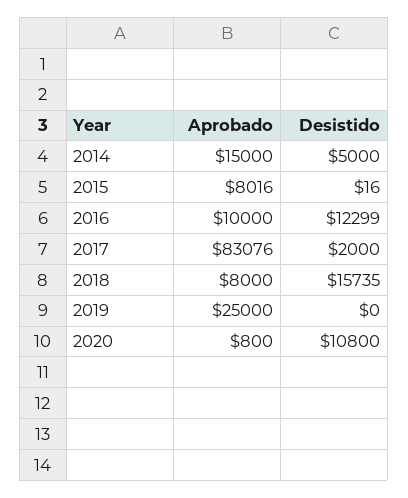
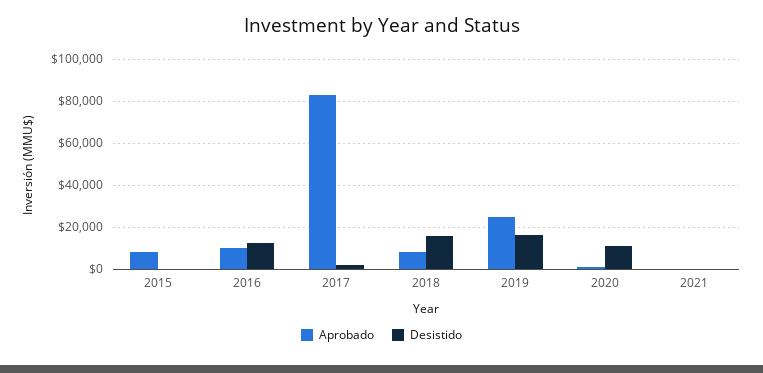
Aprobado, 2014: 15000 -> none
Desistido, 2014: 5000 -> none
Desistido, 2019: 0 -> 15000
Aprobado, 2021: none -> 0
Desistido, 2021: none -> 0

